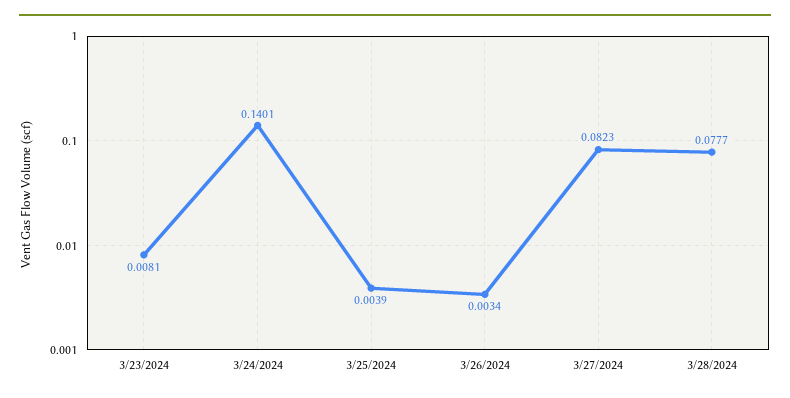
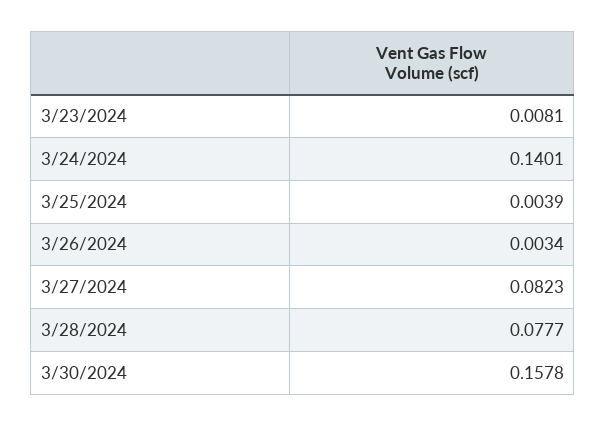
3/30/2024: none -> 0.1578

